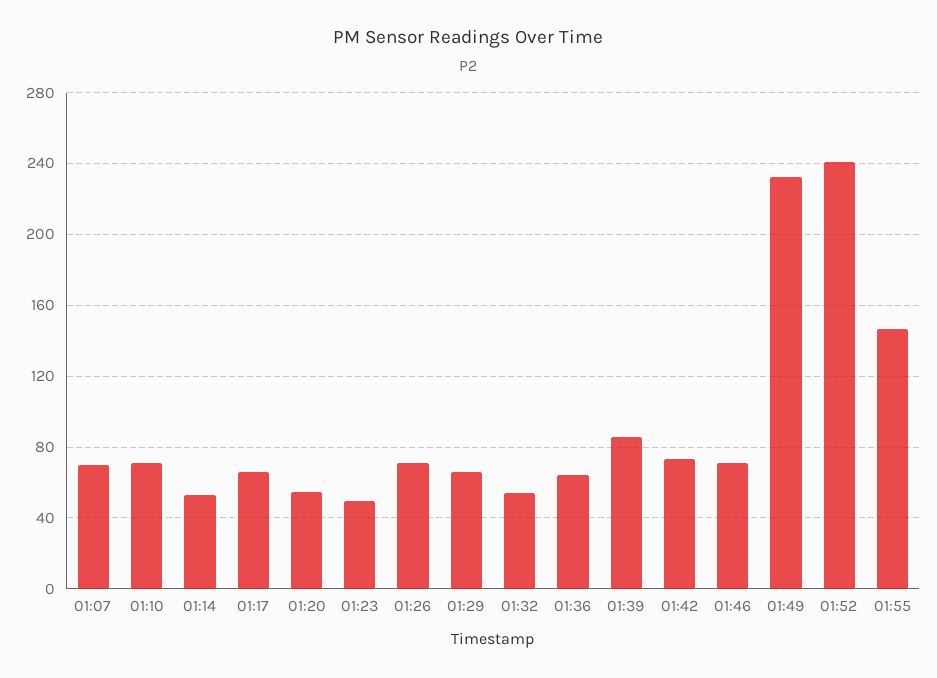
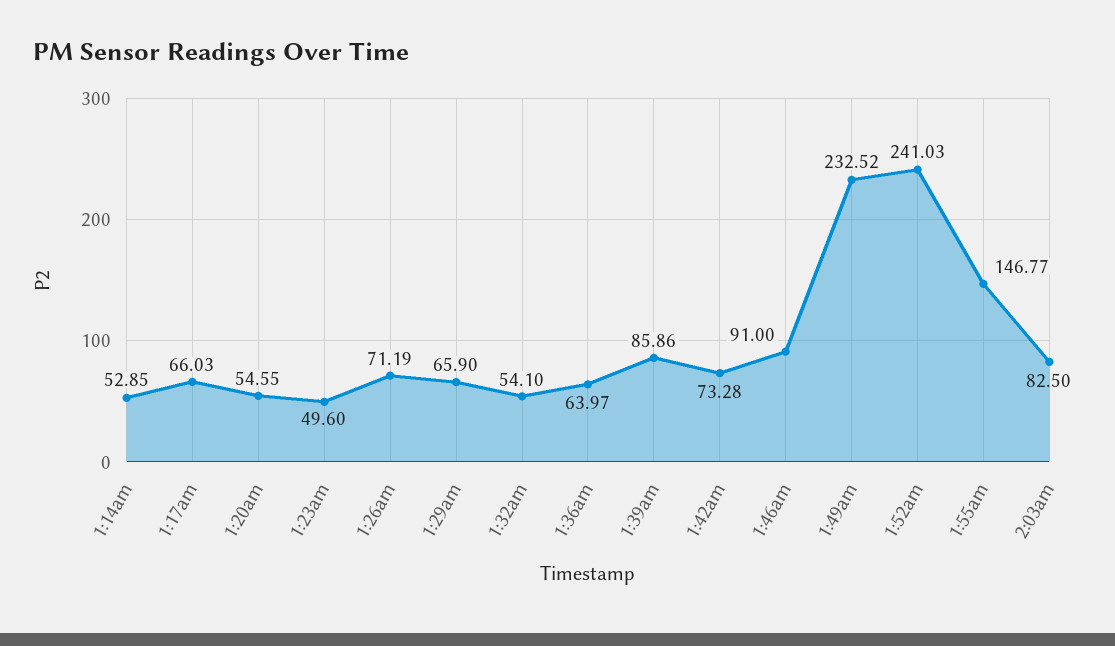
01:07: 70 -> none
01:10: 70 -> none
01:46: 70 -> 91
2:03am: none -> 82.5

